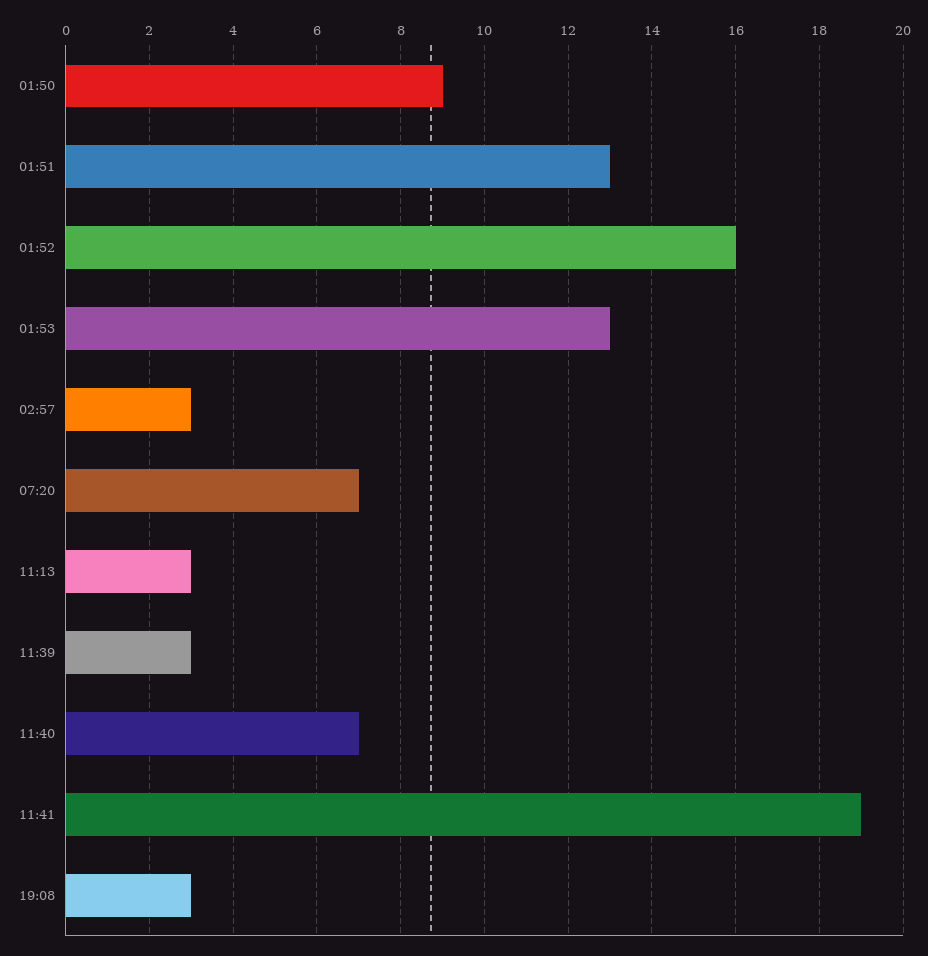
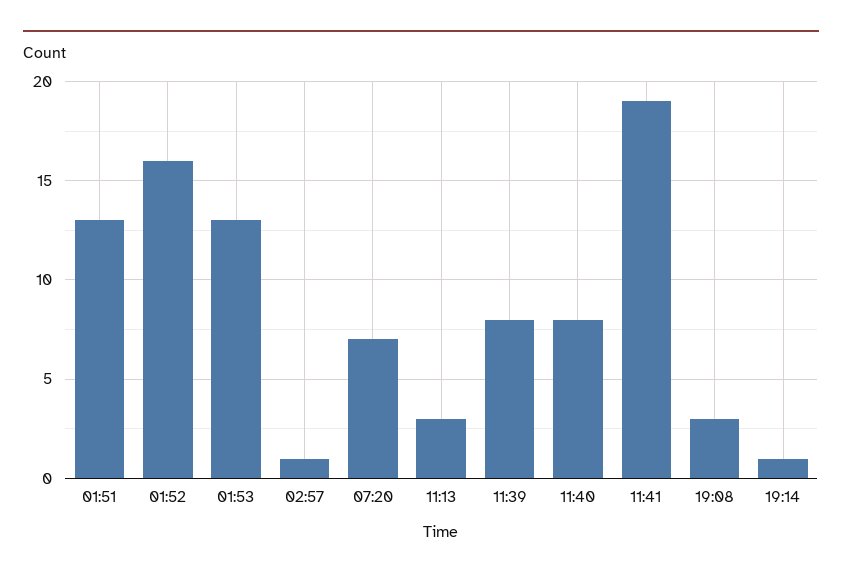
01:50: 9 -> none
02:57: 3 -> 1
11:39: 3 -> 8
11:40: 7 -> 8
19:14: none -> 1

